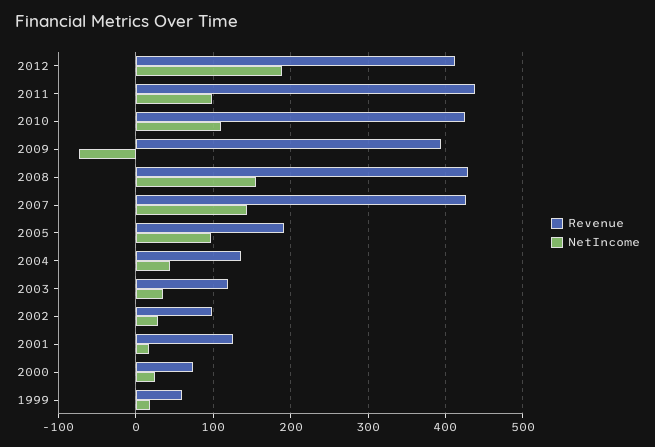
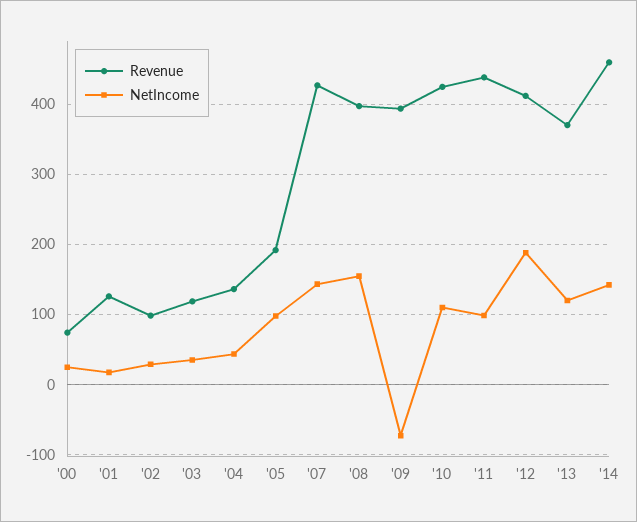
Revenue, 2008: 430 -> 400
Revenue, 1999: 60 -> none
NetIncome, 1999: 20 -> none
Revenue, '13: none -> 370
NetIncome, '13: none -> 120
Revenue, '14: none -> 460
NetIncome, '14: none -> 140

